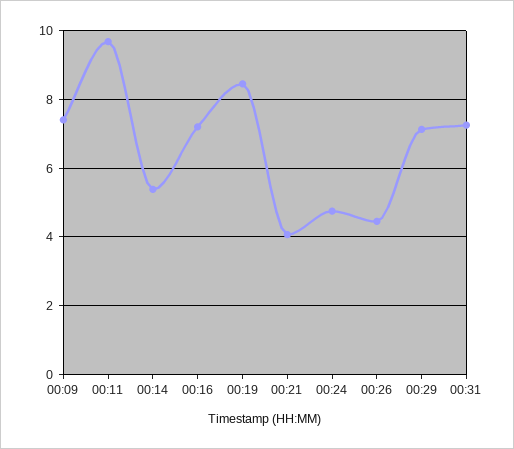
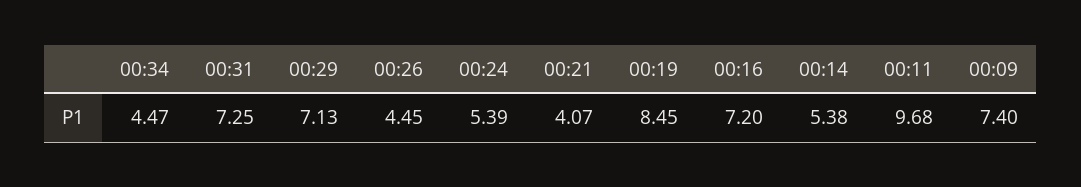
00:24: 4.8 -> 5.39
00:34: none -> 4.47

